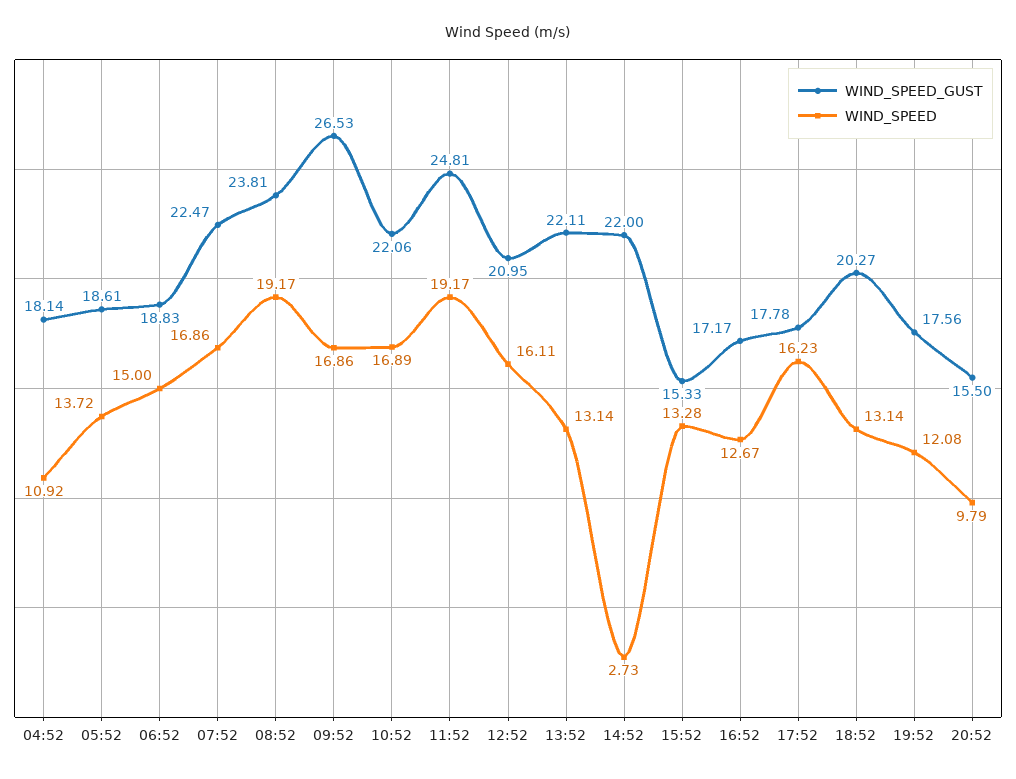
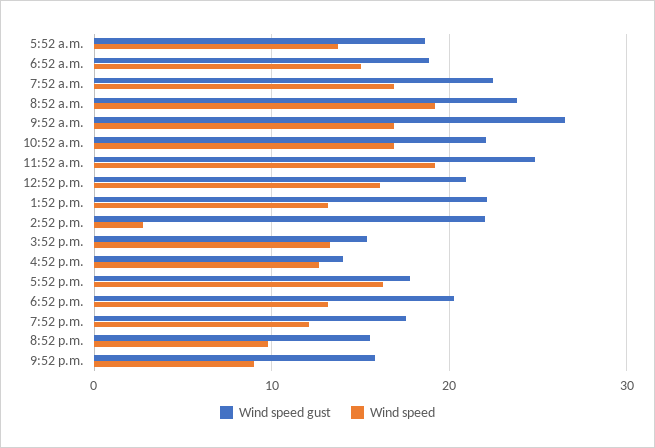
WIND_SPEED_GUST, 04:52: 18.14 -> none
WIND_SPEED, 04:52: 10.92 -> none
WIND_SPEED_GUST, 16:52: 17.17 -> 14
WIND_SPEED_GUST, 9:52 p.m.: none -> 16
WIND_SPEED, 9:52 p.m.: none -> 9

